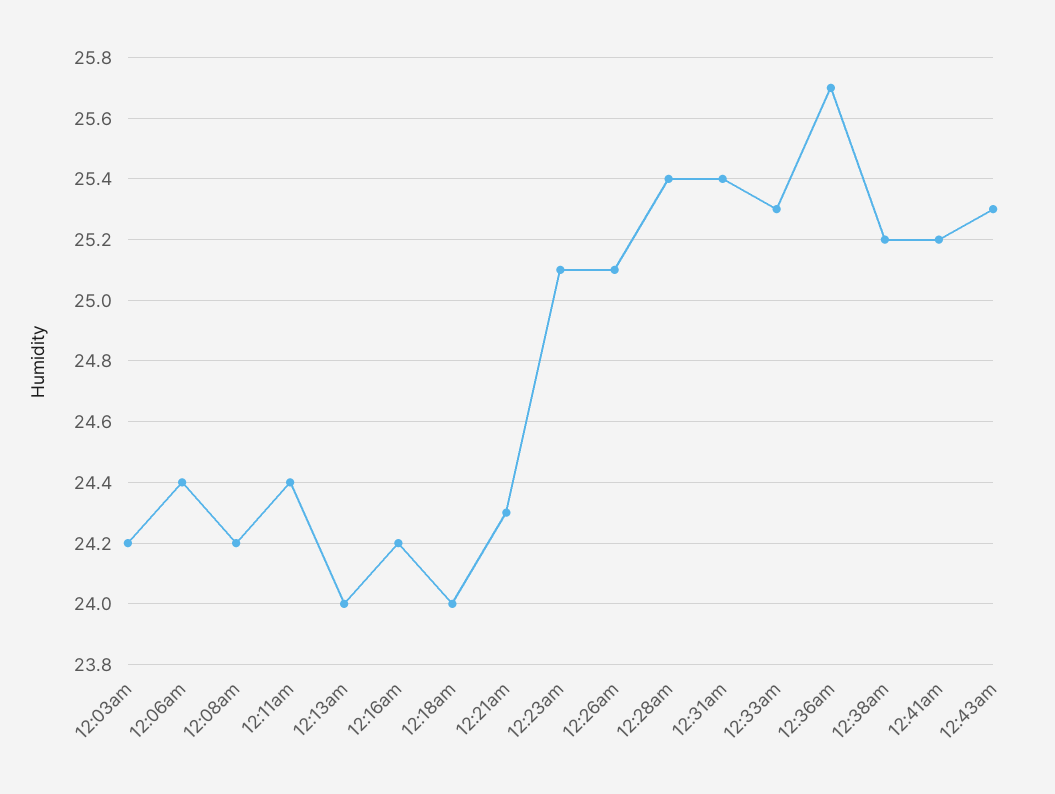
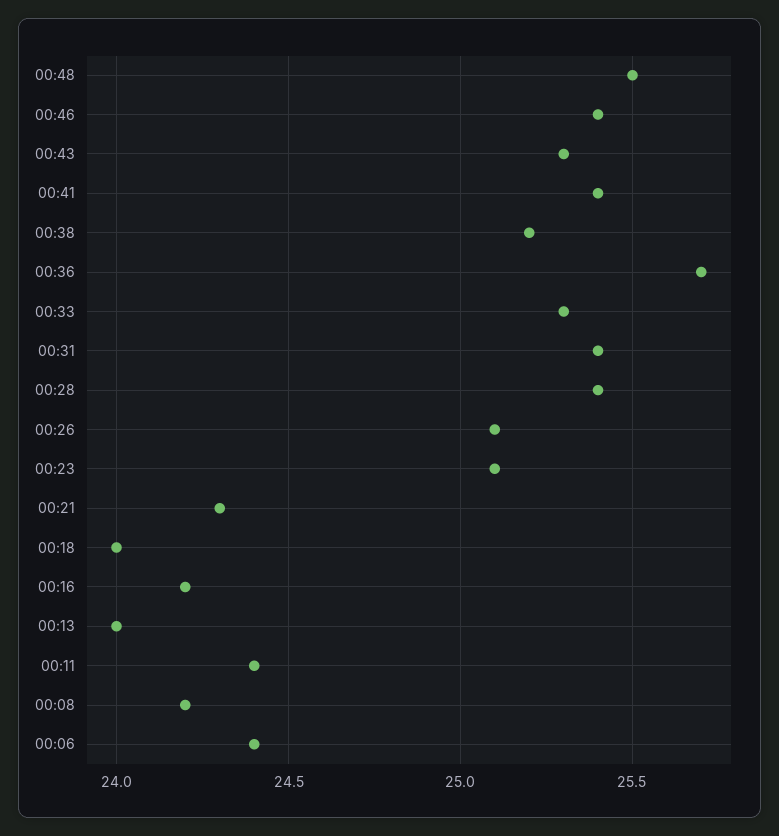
12:03am: 24.2 -> none
12:41am: 25.2 -> 25.4
00:48: none -> 25.5
00:46: none -> 25.4

